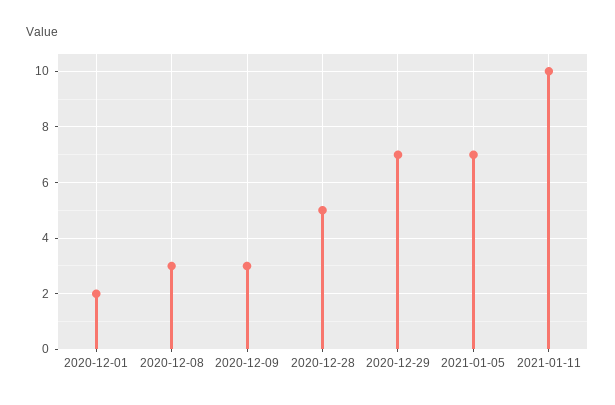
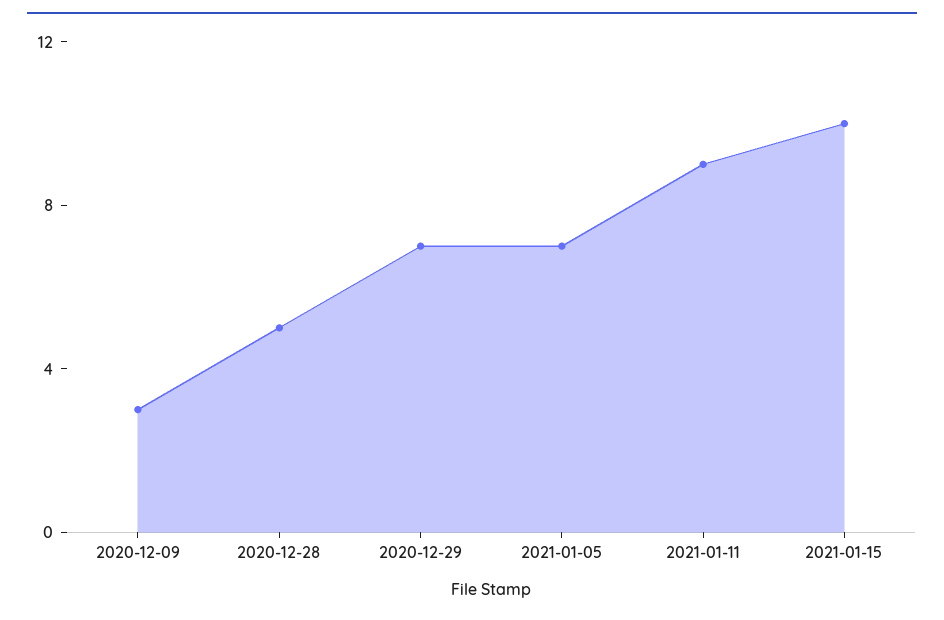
2020-12-01: 2 -> none
2020-12-08: 3 -> none
2021-01-11: 10 -> 9
2021-01-15: none -> 10

